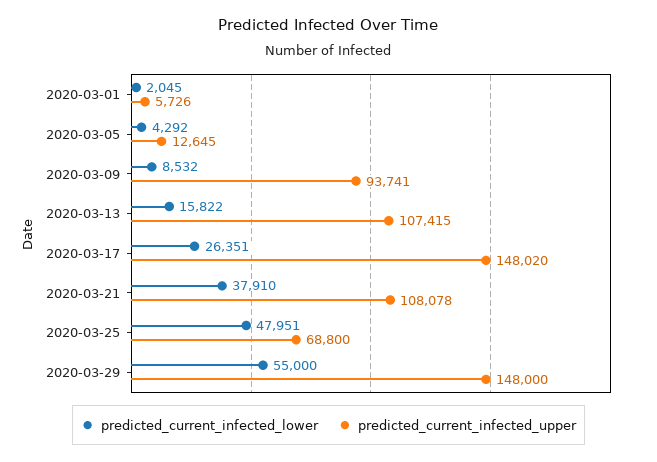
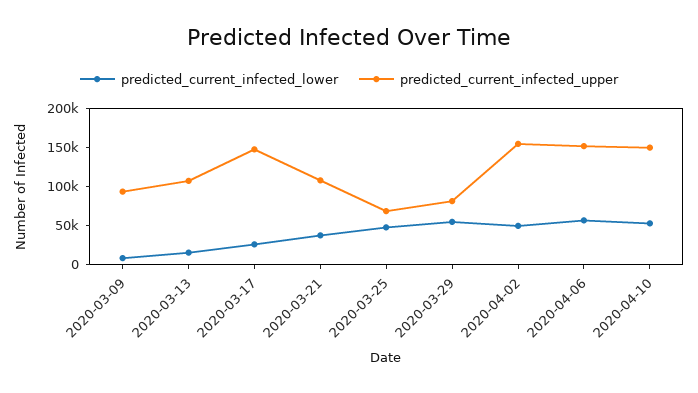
predicted_current_infected_lower, 2020-03-01: 2045 -> none
predicted_current_infected_upper, 2020-03-01: 5726 -> none
predicted_current_infected_lower, 2020-03-05: 4292 -> none
predicted_current_infected_upper, 2020-03-05: 12645 -> none
predicted_current_infected_upper, 2020-03-29: 148000 -> 75000
predicted_current_infected_lower, 2020-04-02: none -> 50000
predicted_current_infected_upper, 2020-04-02: none -> 150000
predicted_current_infected_lower, 2020-04-06: none -> 50000
predicted_current_infected_upper, 2020-04-06: none -> 150000
predicted_current_infected_lower, 2020-04-10: none -> 50000
predicted_current_infected_upper, 2020-04-10: none -> 150000

